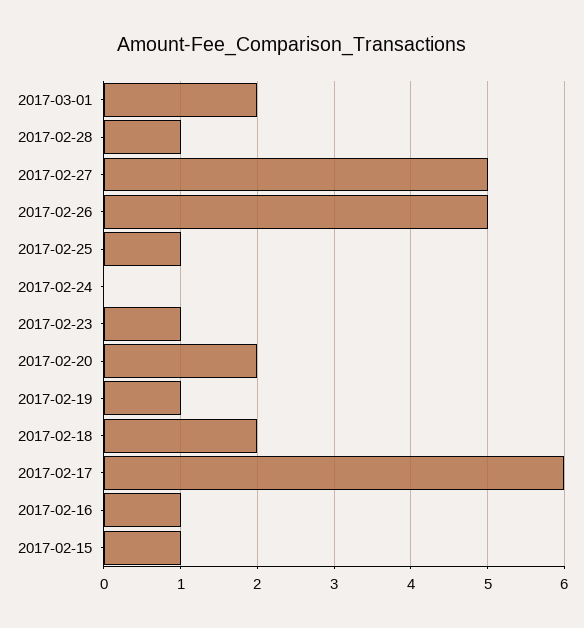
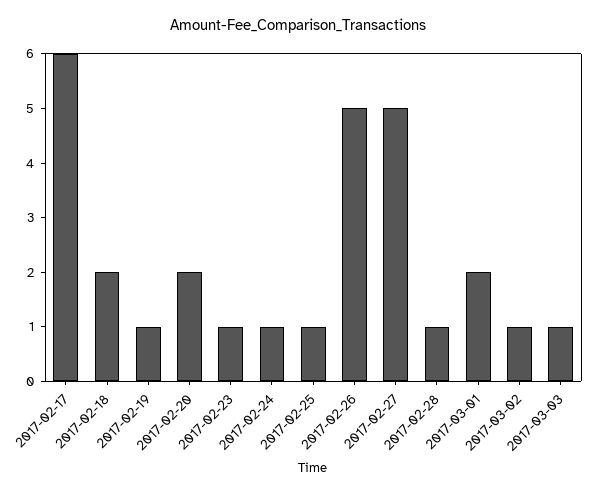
2017-02-24: 0 -> 1
2017-02-16: 1 -> none
2017-02-15: 1 -> none
2017-03-02: none -> 1
2017-03-03: none -> 1

